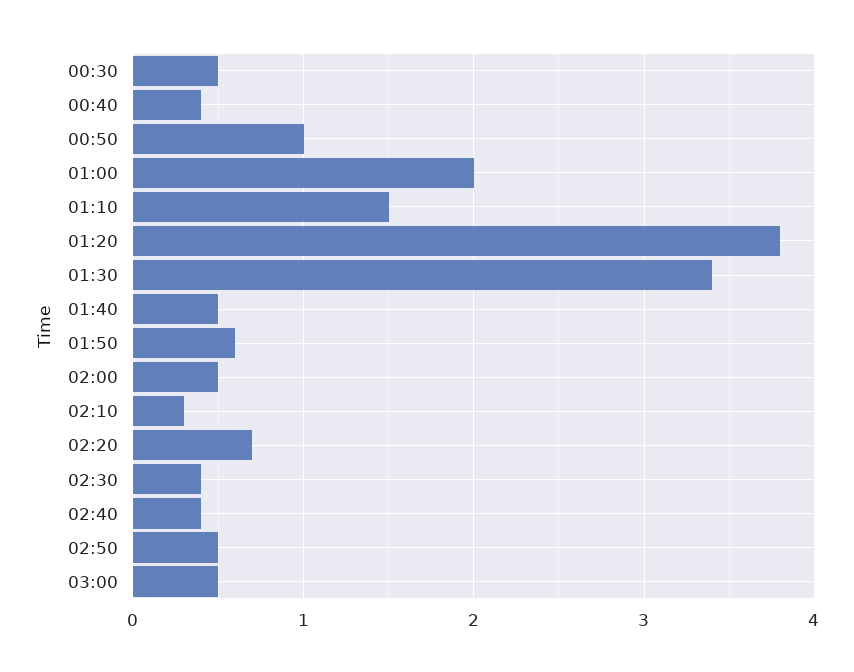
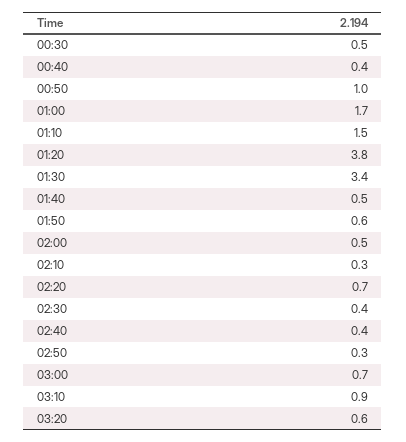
01:00: 2 -> 1.7
02:50: 0.5 -> 0.3
03:00: 0.5 -> 0.7
03:10: none -> 0.9
03:20: none -> 0.6

